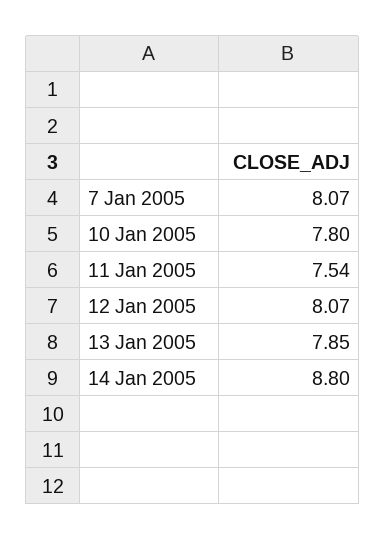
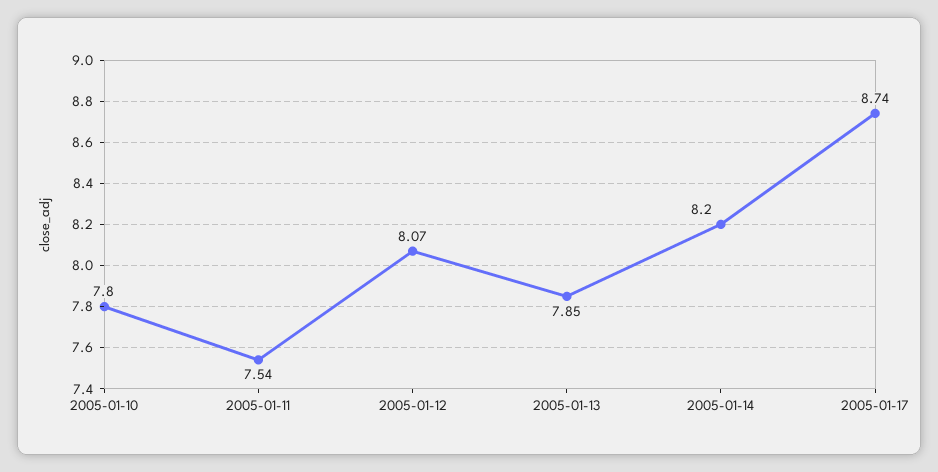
7 Jan 2005: 8.07 -> none
14 Jan 2005: 8.8 -> 8.2
2005-01-17: none -> 8.74

